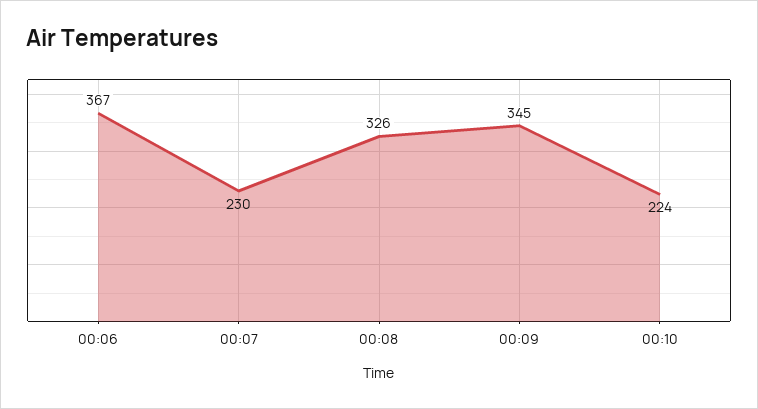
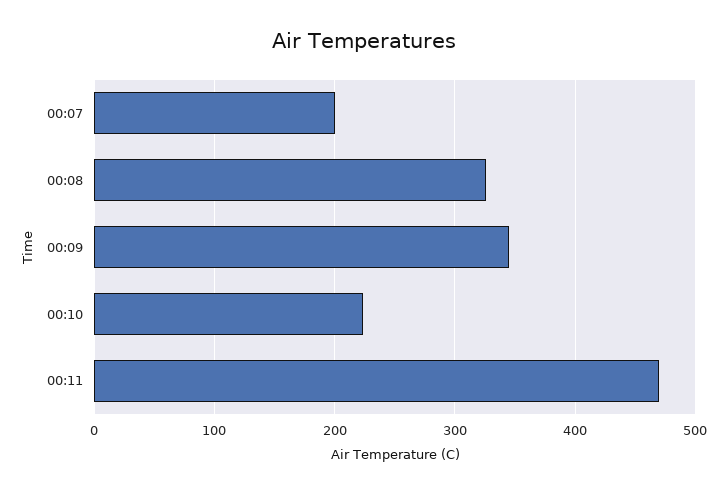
00:06: 367 -> none
00:07: 230 -> 200
00:11: none -> 470

